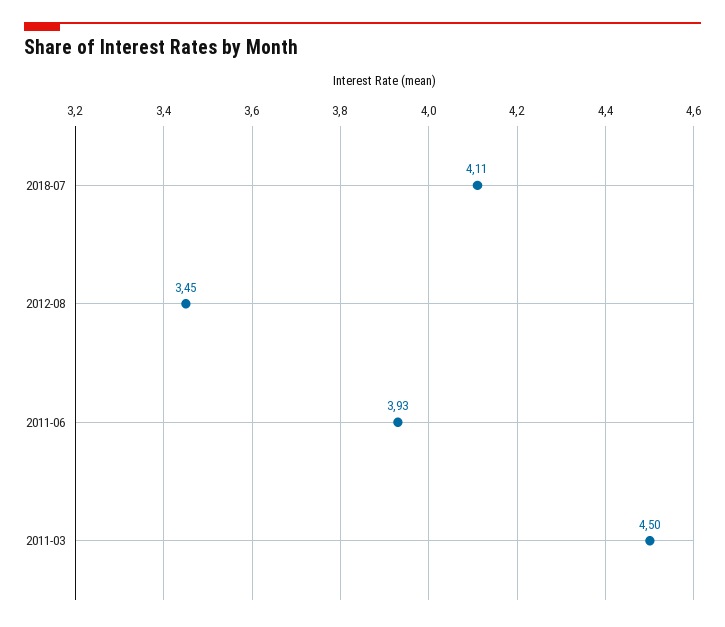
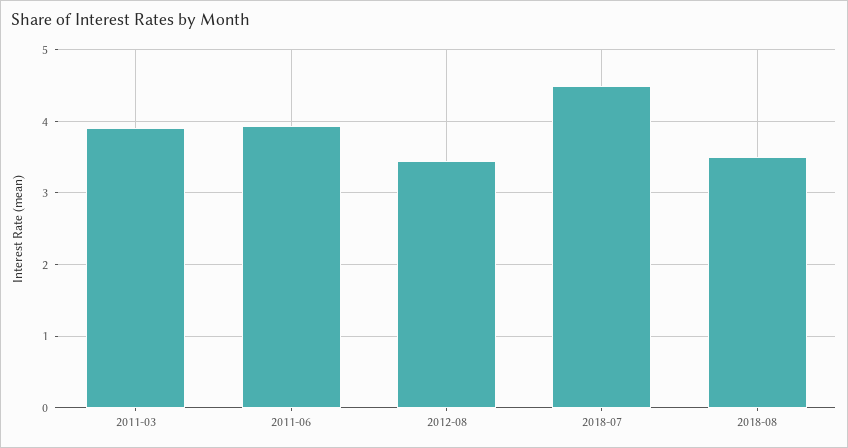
2018-07: 4.11 -> 4.5
2011-03: 4.5 -> 3.9
2018-08: none -> 3.5

